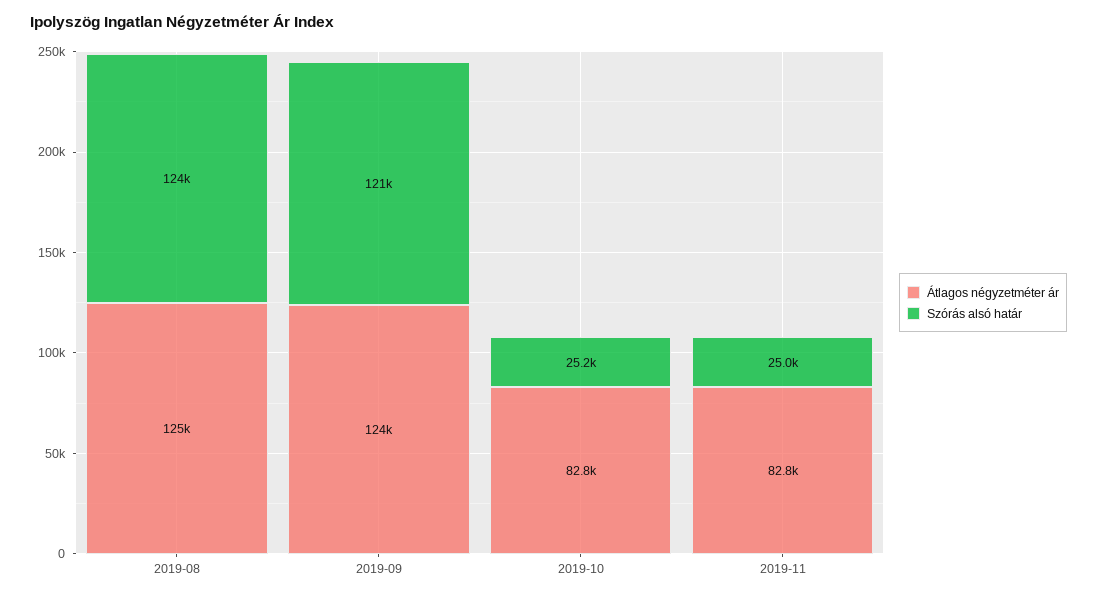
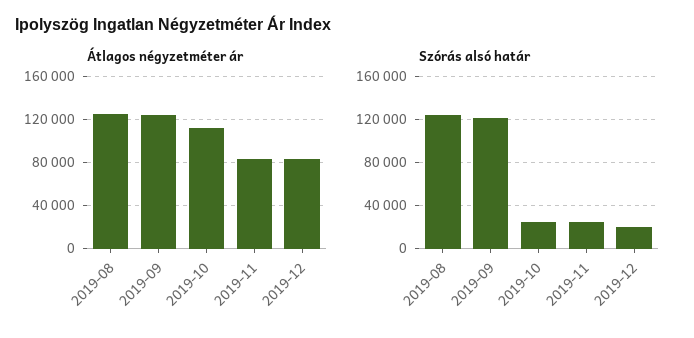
Átlagos négyzetméter ár, 2019-10: 82800 -> 110000
Átlagos négyzetméter ár, 2019-12: none -> 80000
Szórás alsó határ, 2019-12: none -> 20000

